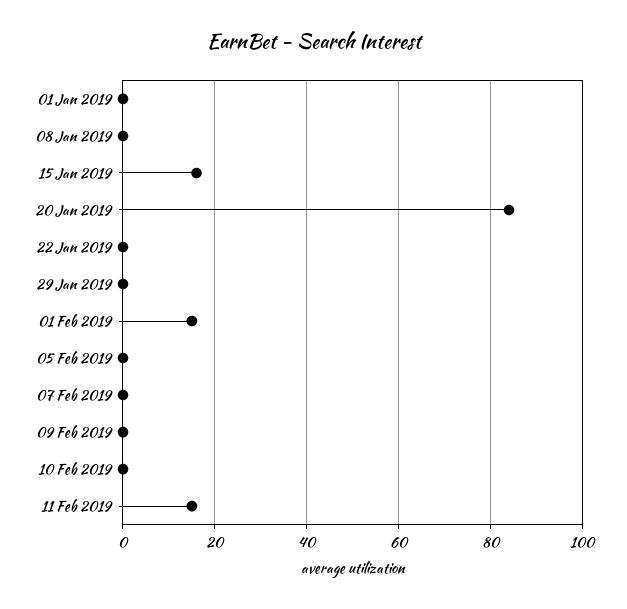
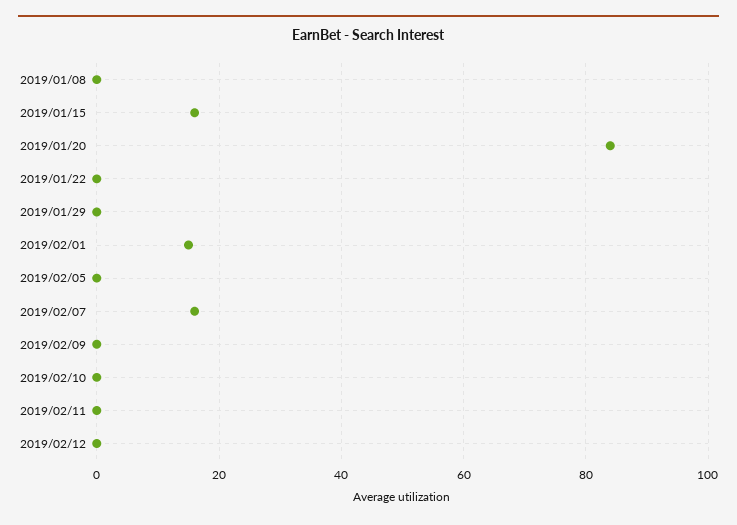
01 Jan 2019: 0 -> none
07 Feb 2019: 0 -> 15
11 Feb 2019: 15 -> 0
2019/02/12: none -> 0

